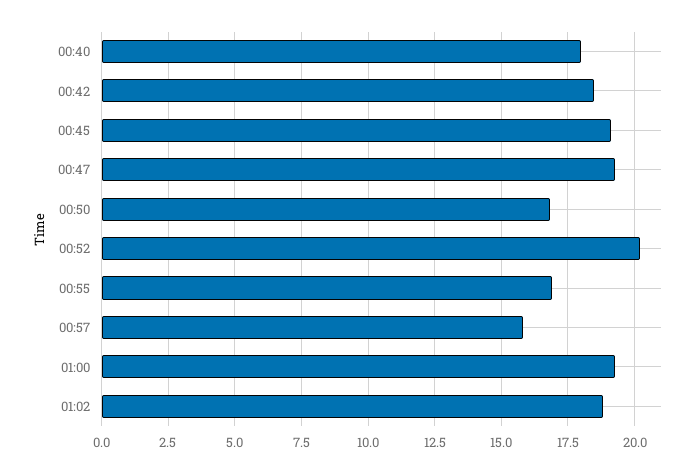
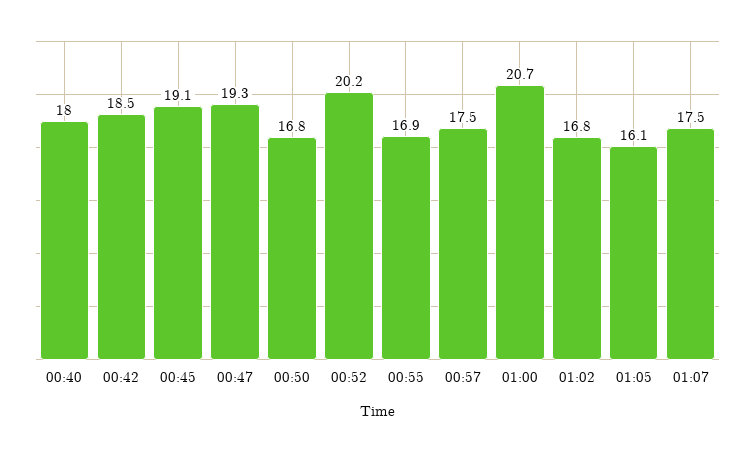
00:57: 15.75 -> 17.5
01:00: 19.25 -> 20.7
01:02: 18.75 -> 16.8
01:05: none -> 16.1
01:07: none -> 17.5

